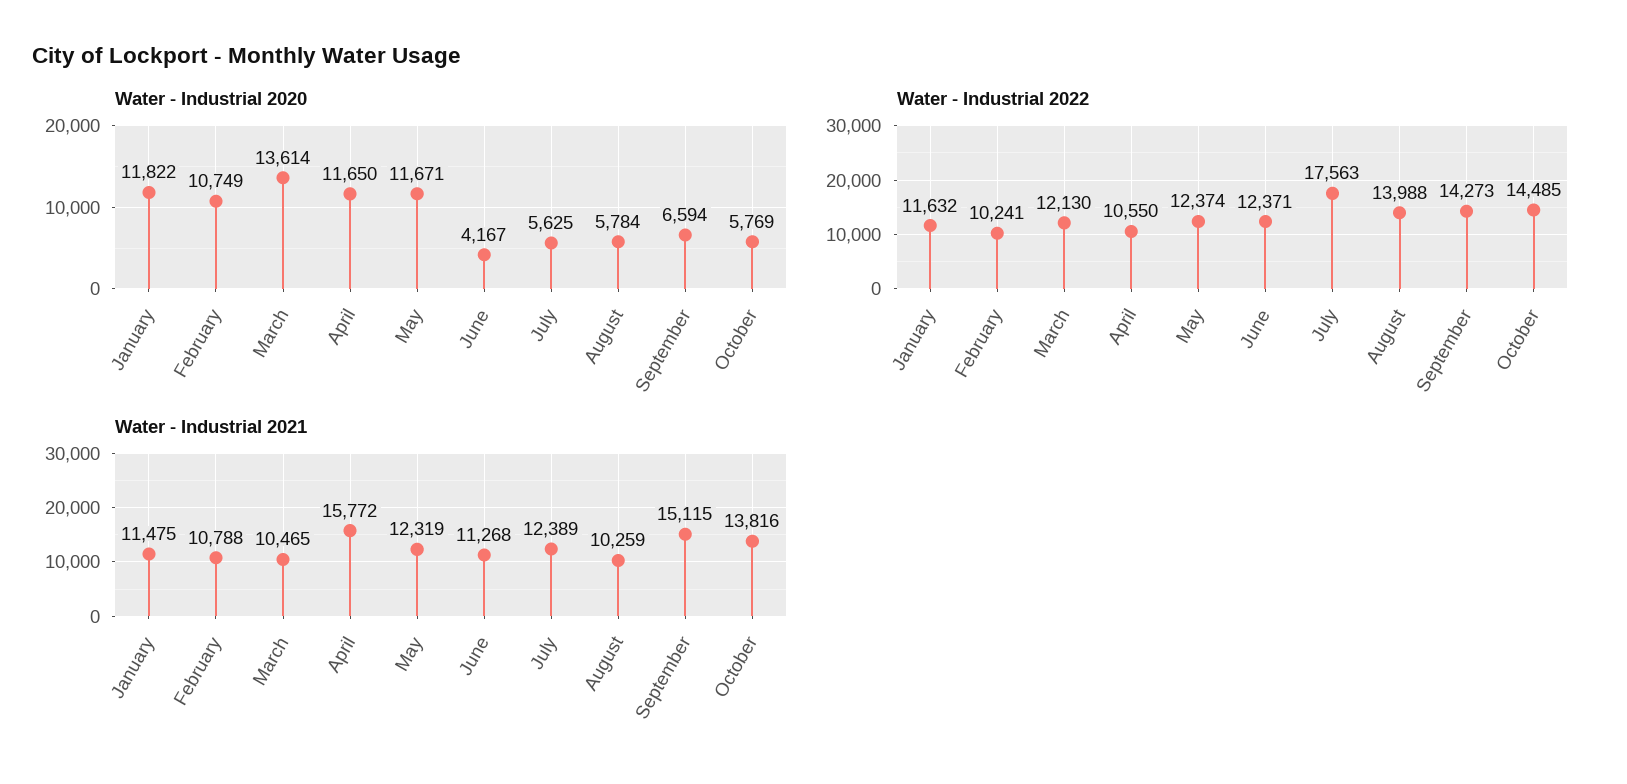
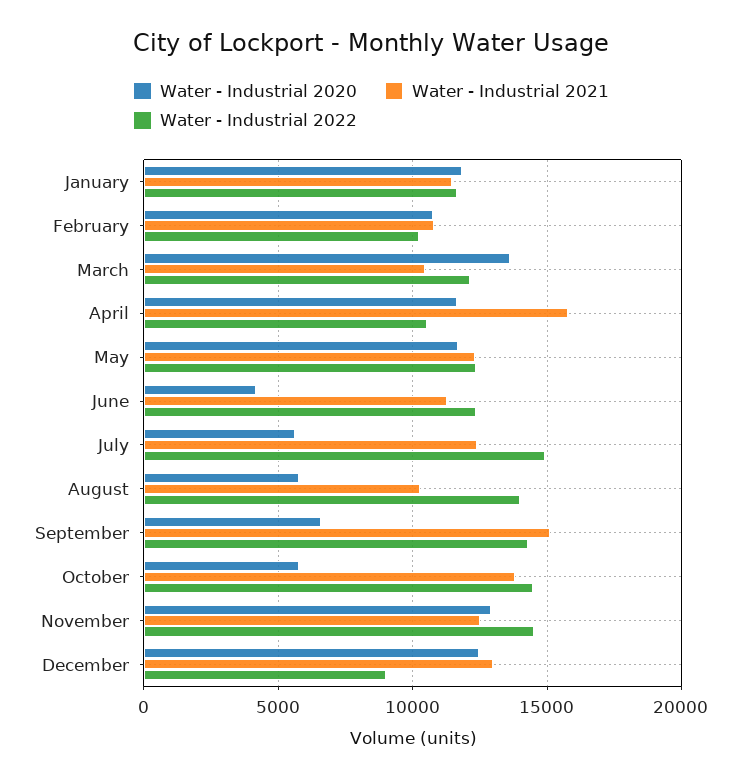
Water - Industrial 2022, July: 17563 -> 15000
Water - Industrial 2020, November: none -> 13000
Water - Industrial 2021, November: none -> 12500
Water - Industrial 2022, November: none -> 14500
Water - Industrial 2020, December: none -> 12500
Water - Industrial 2021, December: none -> 13000
Water - Industrial 2022, December: none -> 9000

